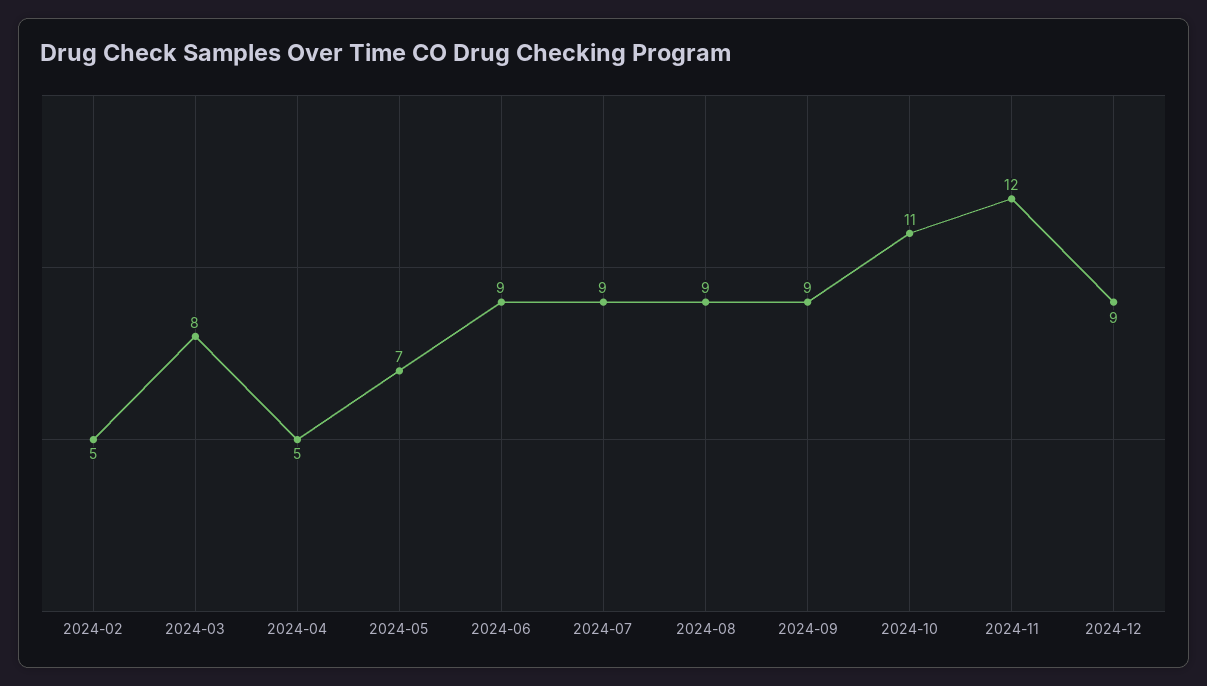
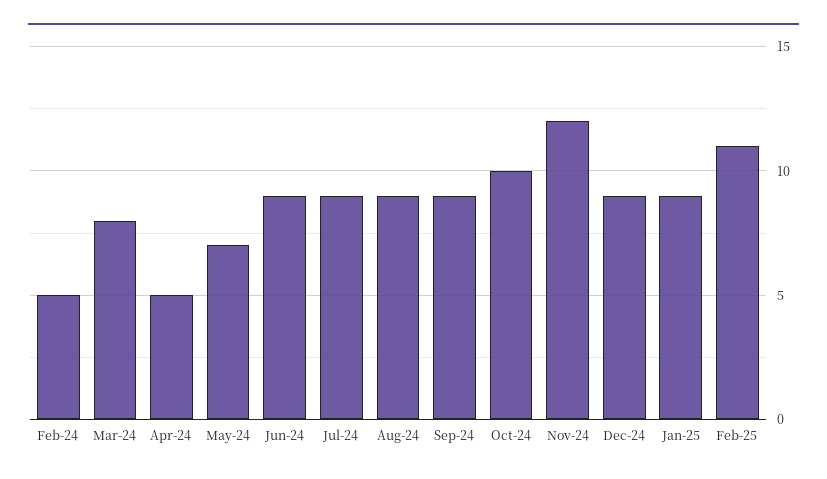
2024-10: 11 -> 10
Jan-25: none -> 9
Feb-25: none -> 11

